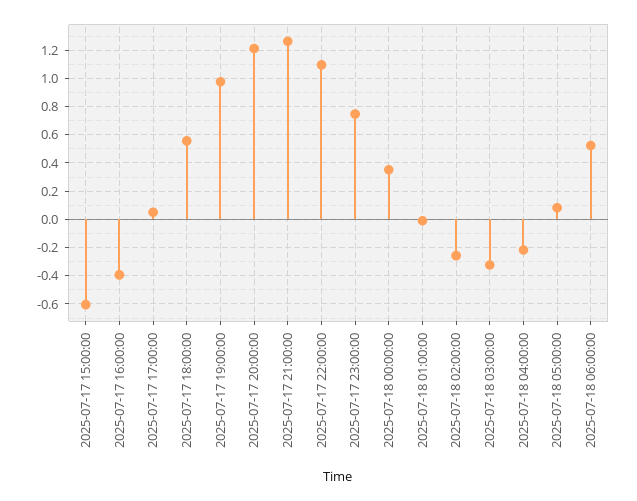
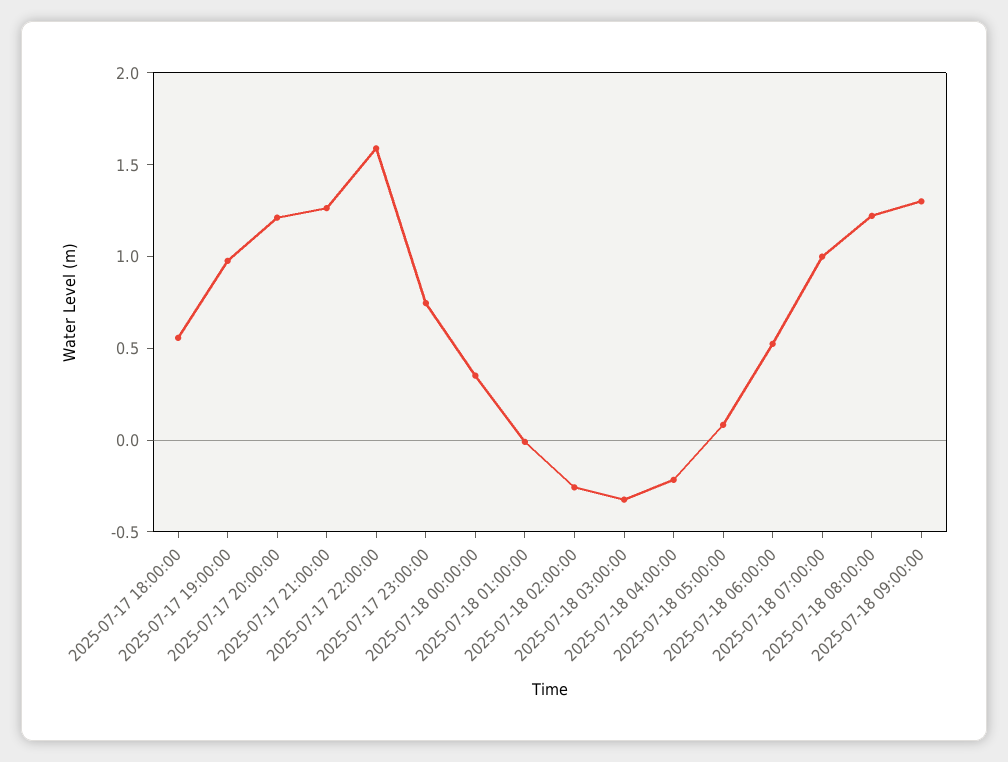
2025-07-17 15:00:00: -0.6 -> none
2025-07-17 16:00:00: -0.4 -> none
2025-07-17 17:00:00: 0.05 -> none
2025-07-17 22:00:00: 1.1 -> 1.6
2025-07-18 07:00:00: none -> 1
2025-07-18 08:00:00: none -> 1.2
2025-07-18 09:00:00: none -> 1.3

